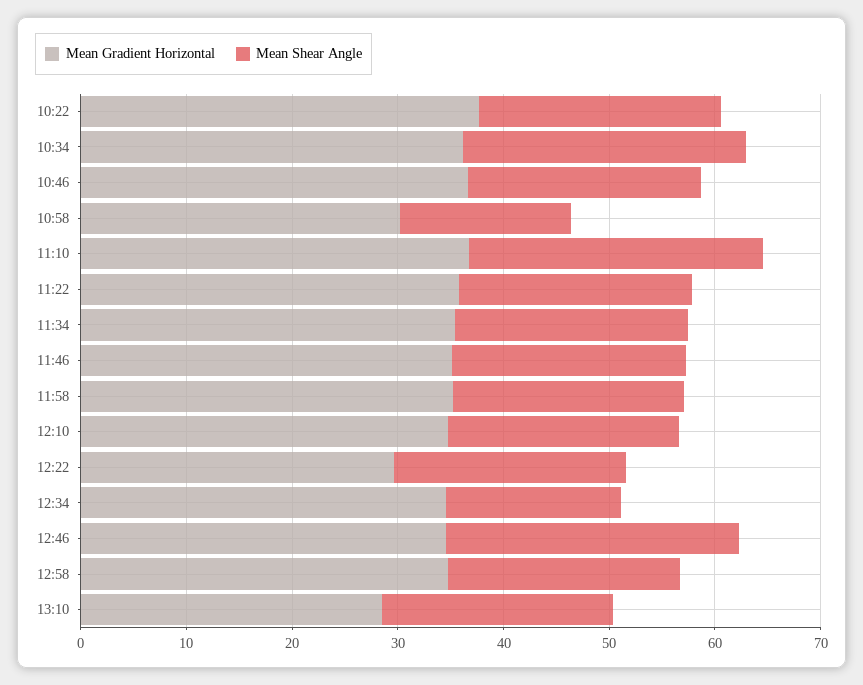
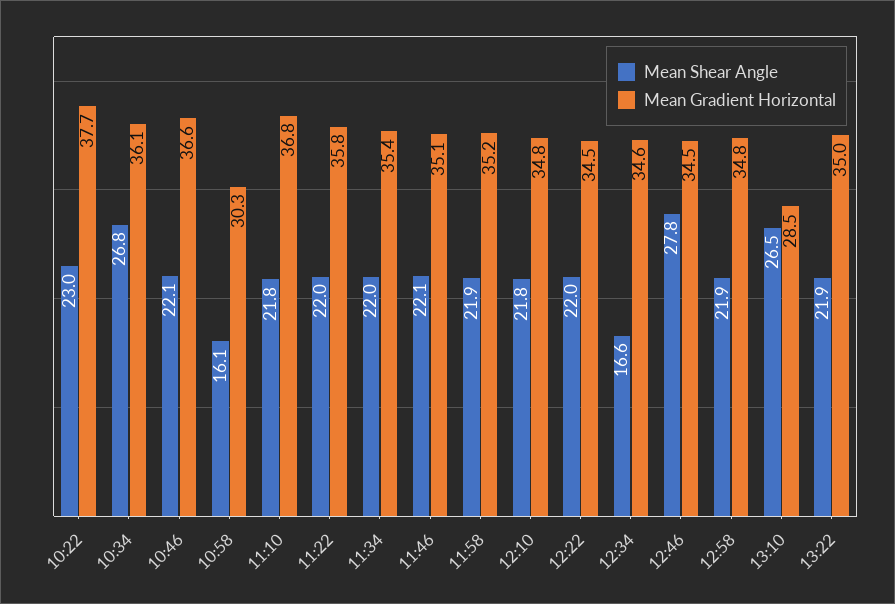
Mean Shear Angle, 11:10: 28 -> 21.8
Mean Gradient Horizontal, 12:22: 30 -> 34.5
Mean Shear Angle, 13:10: 22 -> 26.5
Mean Shear Angle, 13:22: none -> 21.9
Mean Gradient Horizontal, 13:22: none -> 35

